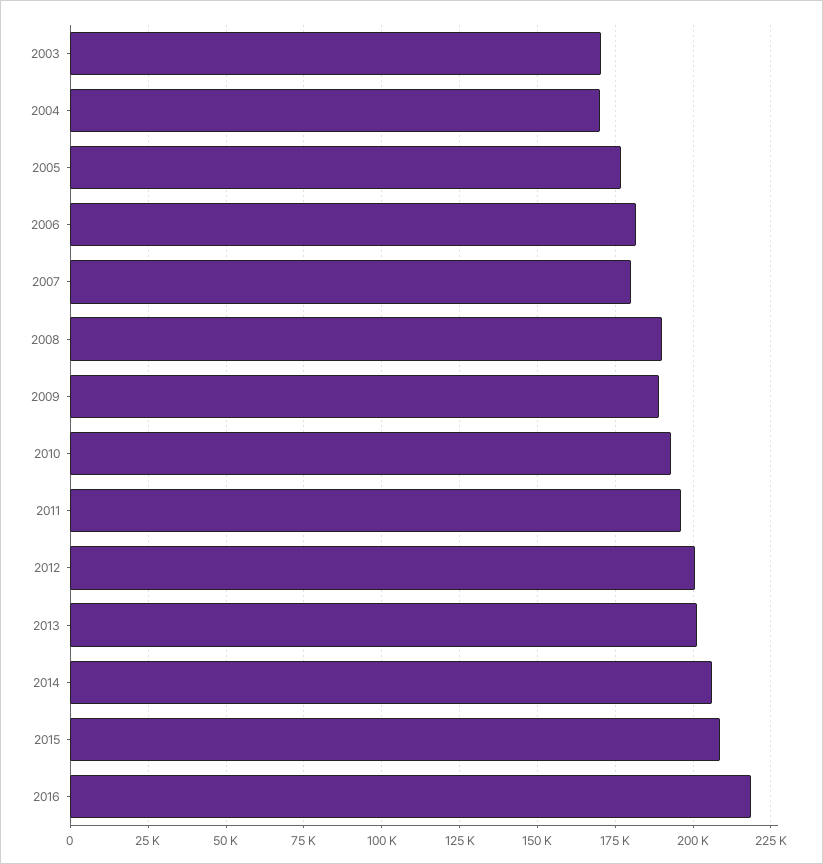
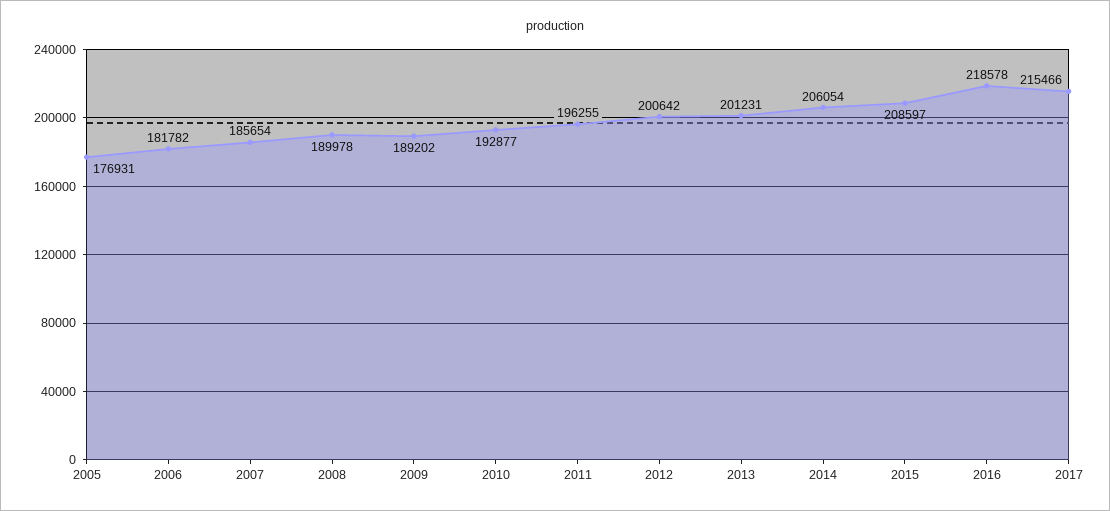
2003: 170000 -> none
2004: 170000 -> none
2007: 180000 -> 185654
2017: none -> 215466

